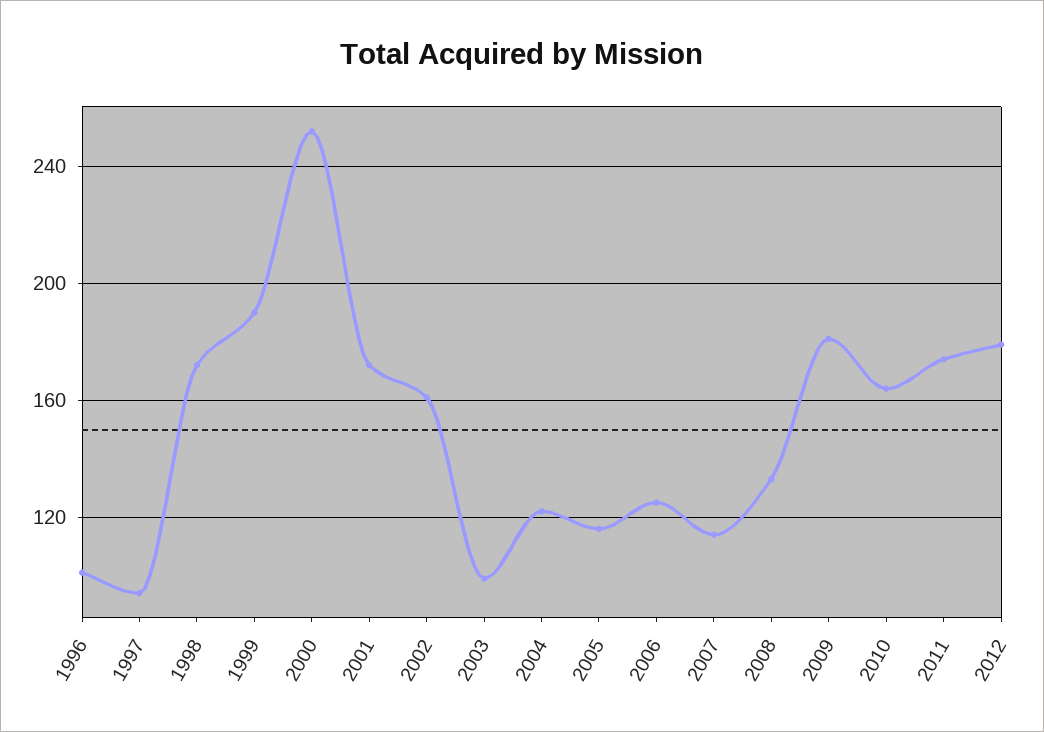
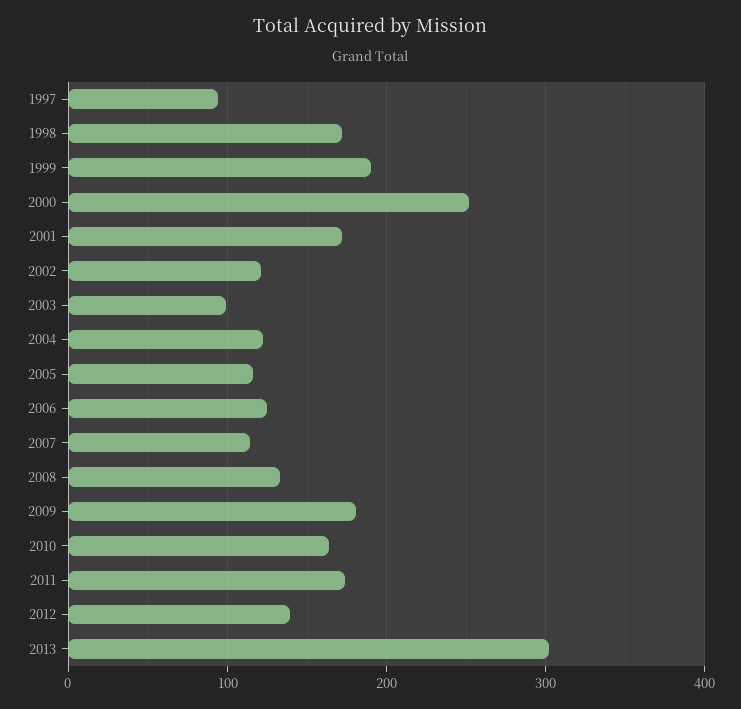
1996: 100 -> none
2002: 160 -> 120
2012: 180 -> 140
2013: none -> 300

